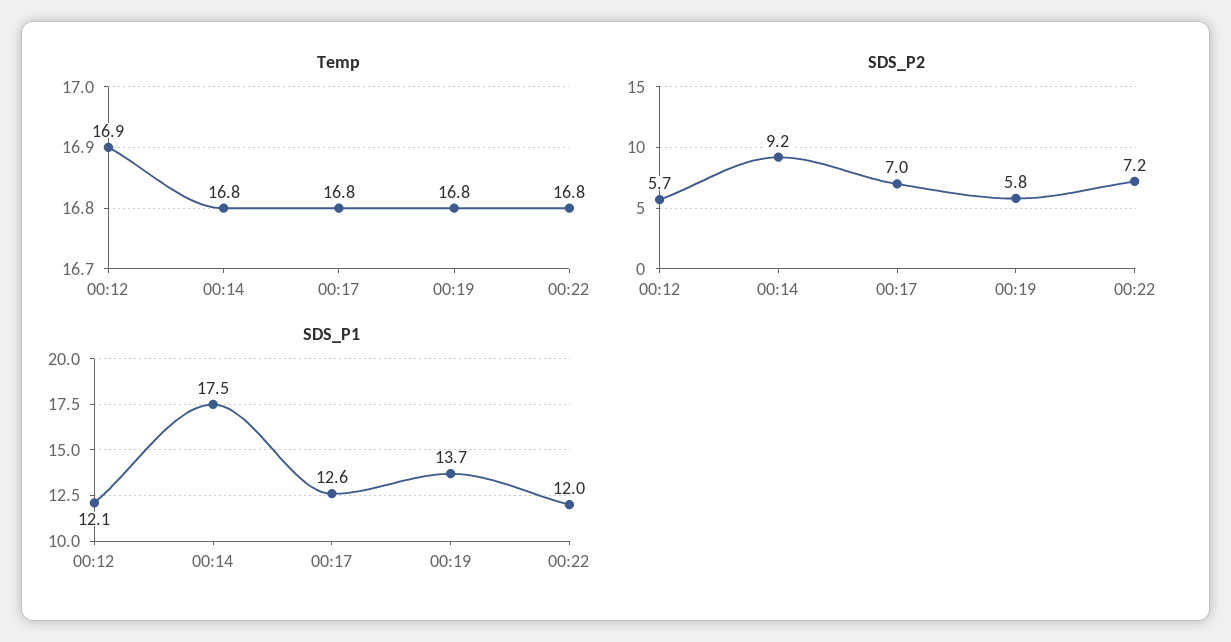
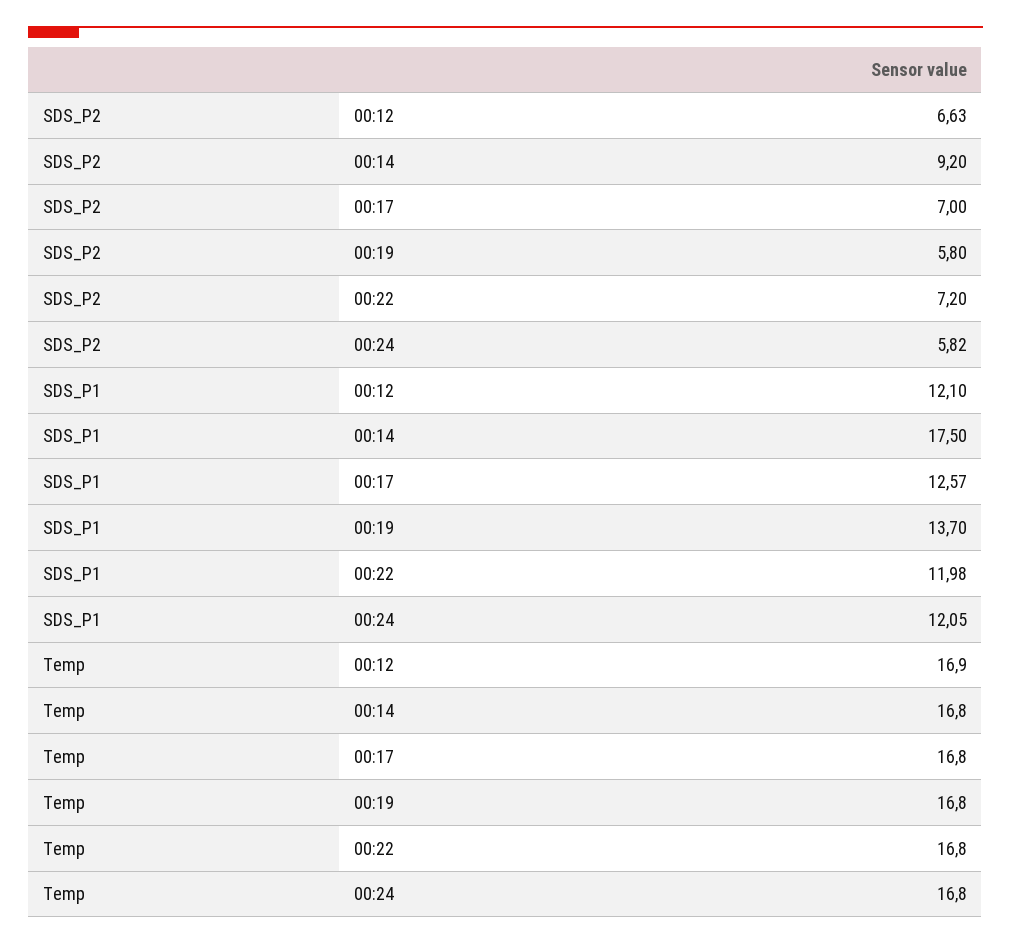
SDS_P2, 00:12: 5.7 -> 6.63
SDS_P2, 00:24: none -> 5.82
SDS_P1, 00:24: none -> 12.05
Temp, 00:24: none -> 16.8

